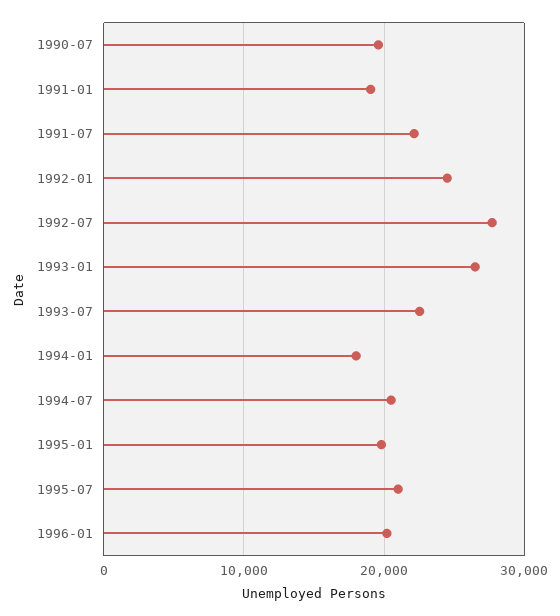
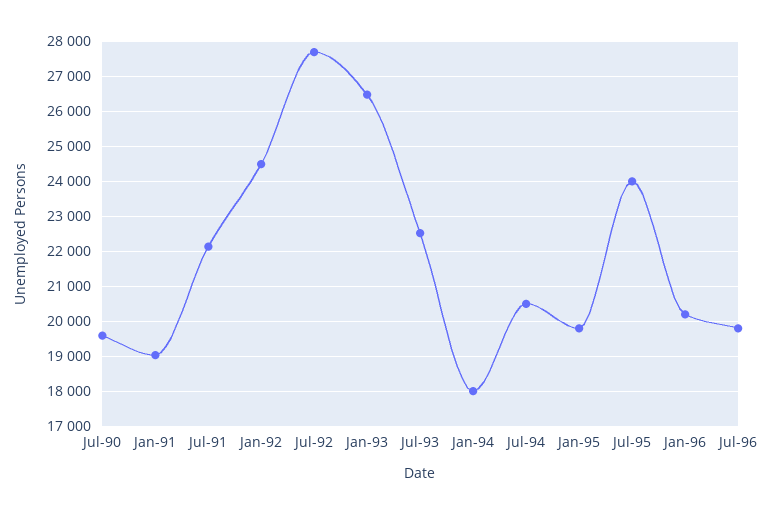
1995-07: 21000 -> 24000
Jul-96: none -> 19800

